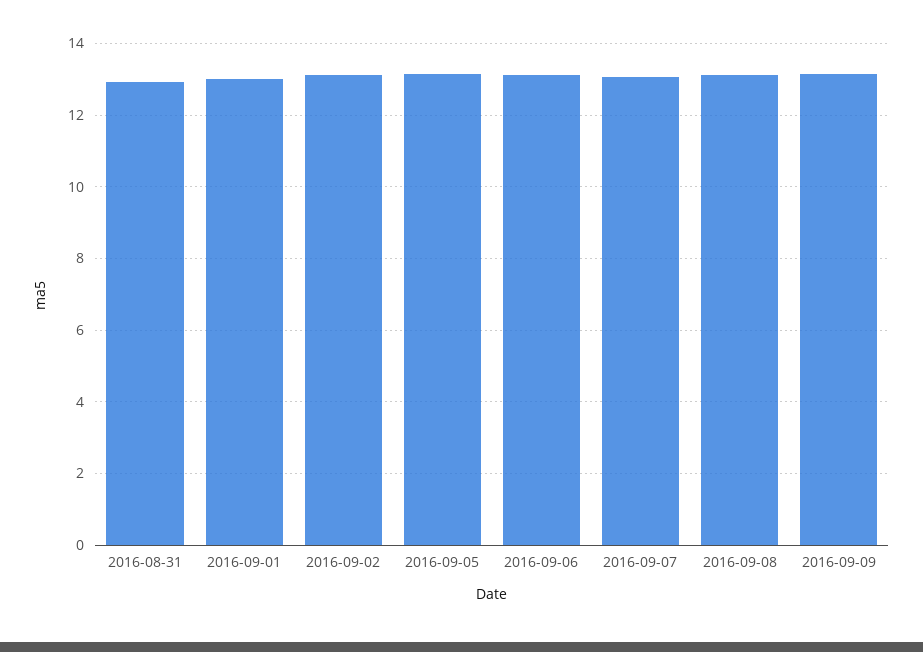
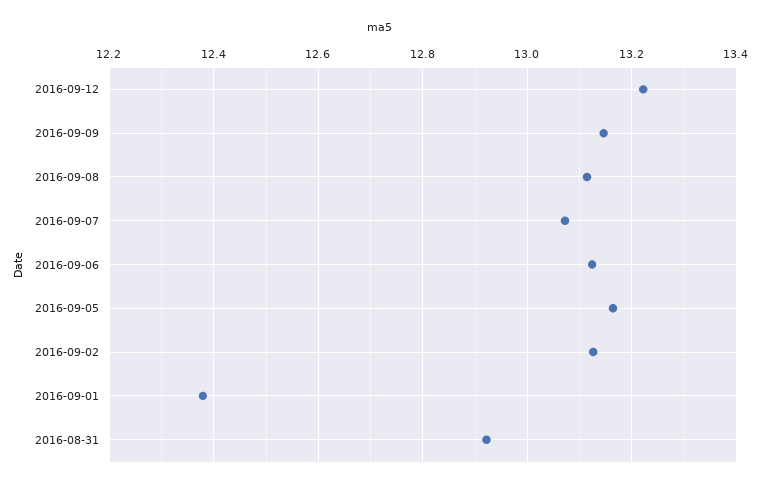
2016-09-01: 13 -> 12.38
2016-09-12: none -> 13.22

